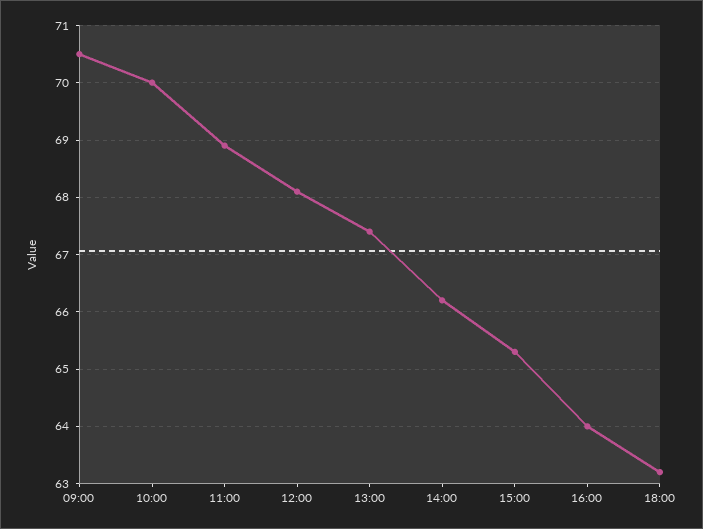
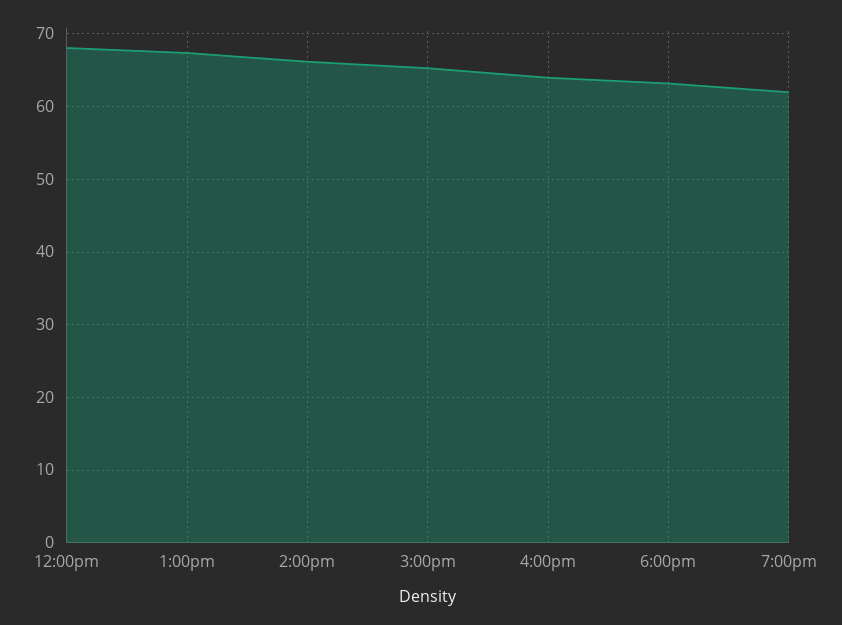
09:00: 70.5 -> none
10:00: 70 -> none
11:00: 69 -> none
7:00pm: none -> 62

